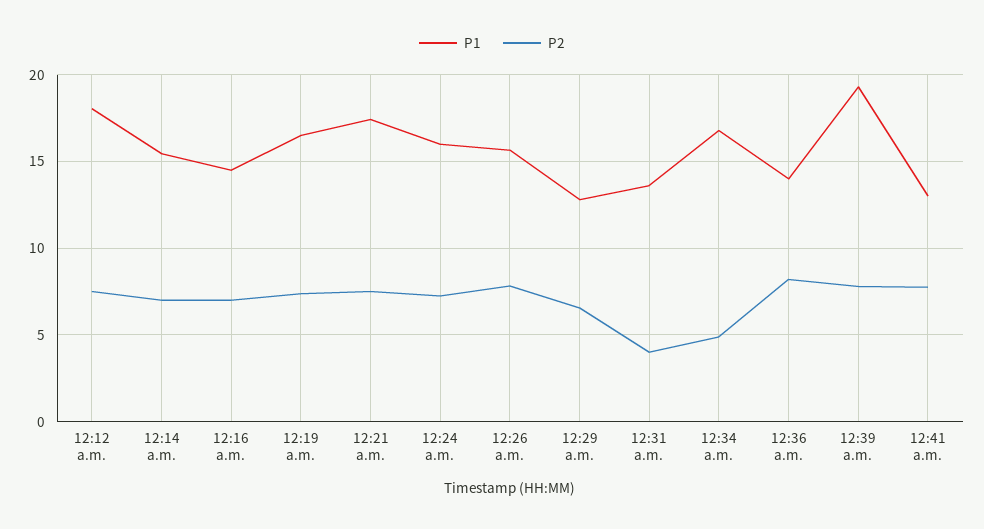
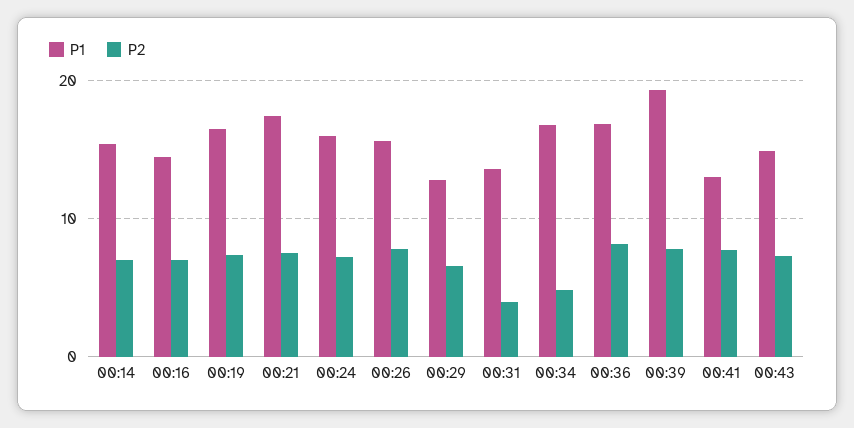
P1, 12:12 a.m.: 18 -> none
P2, 12:12 a.m.: 7.5 -> none
P1, 12:36 a.m.: 14 -> 17
P1, 00:43: none -> 15
P2, 00:43: none -> 7

